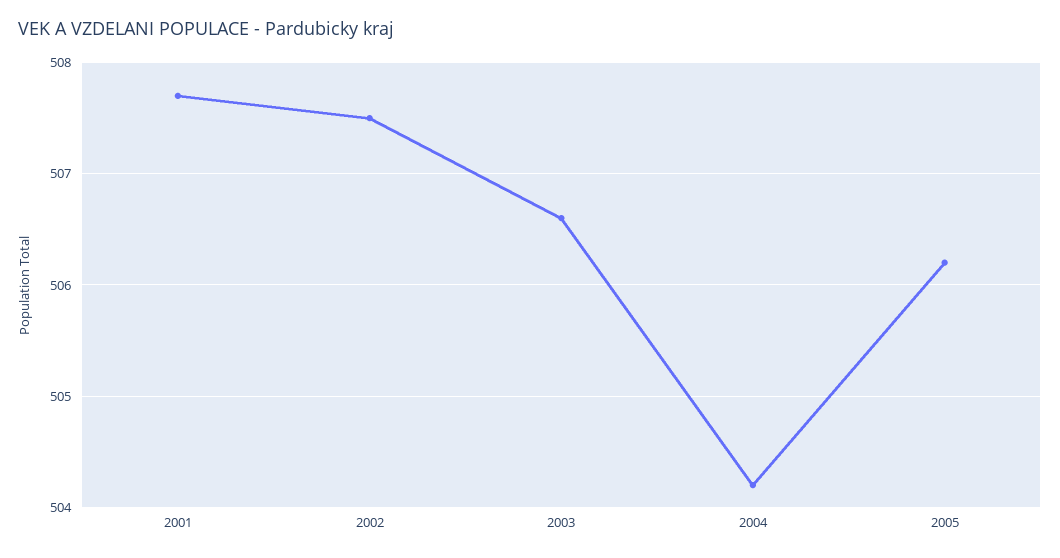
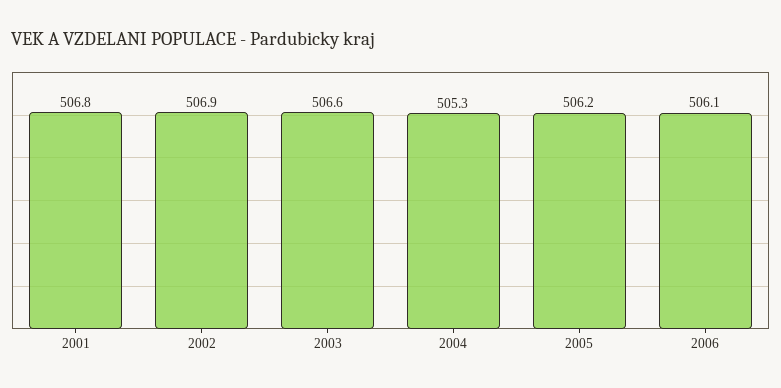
2001: 507.7 -> 506.8
2002: 507.5 -> 506.9
2004: 504.2 -> 505.3
2006: none -> 506.1

